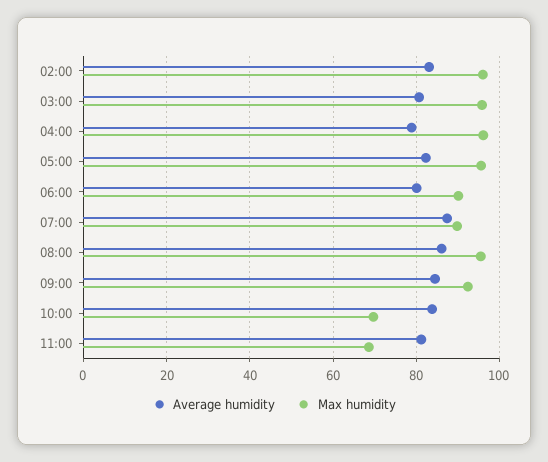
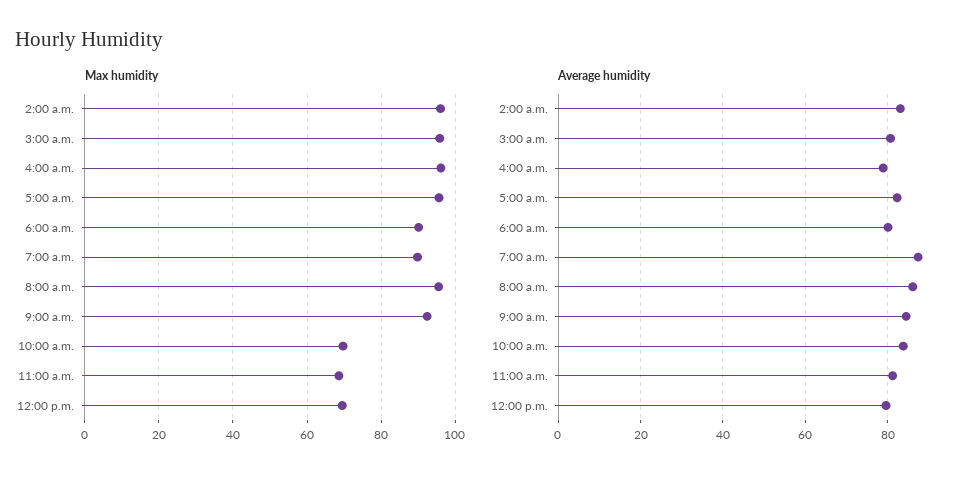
Max humidity, 12:00 p.m.: none -> 70
Average humidity, 12:00 p.m.: none -> 80

